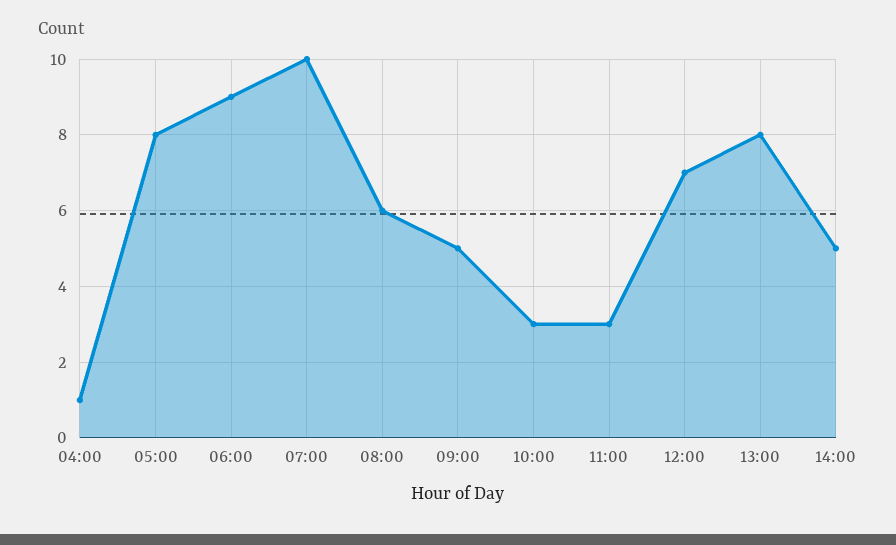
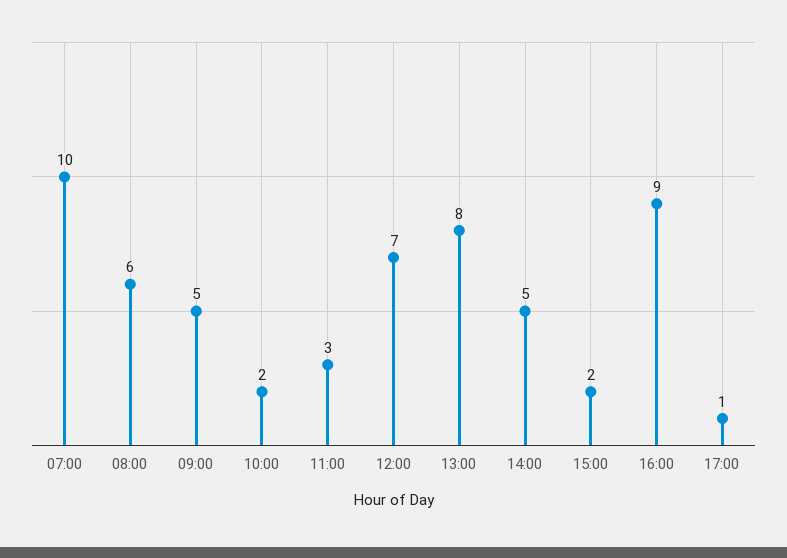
04:00: 1 -> none
05:00: 8 -> none
06:00: 9 -> none
10:00: 3 -> 2
15:00: none -> 2
16:00: none -> 9
17:00: none -> 1

